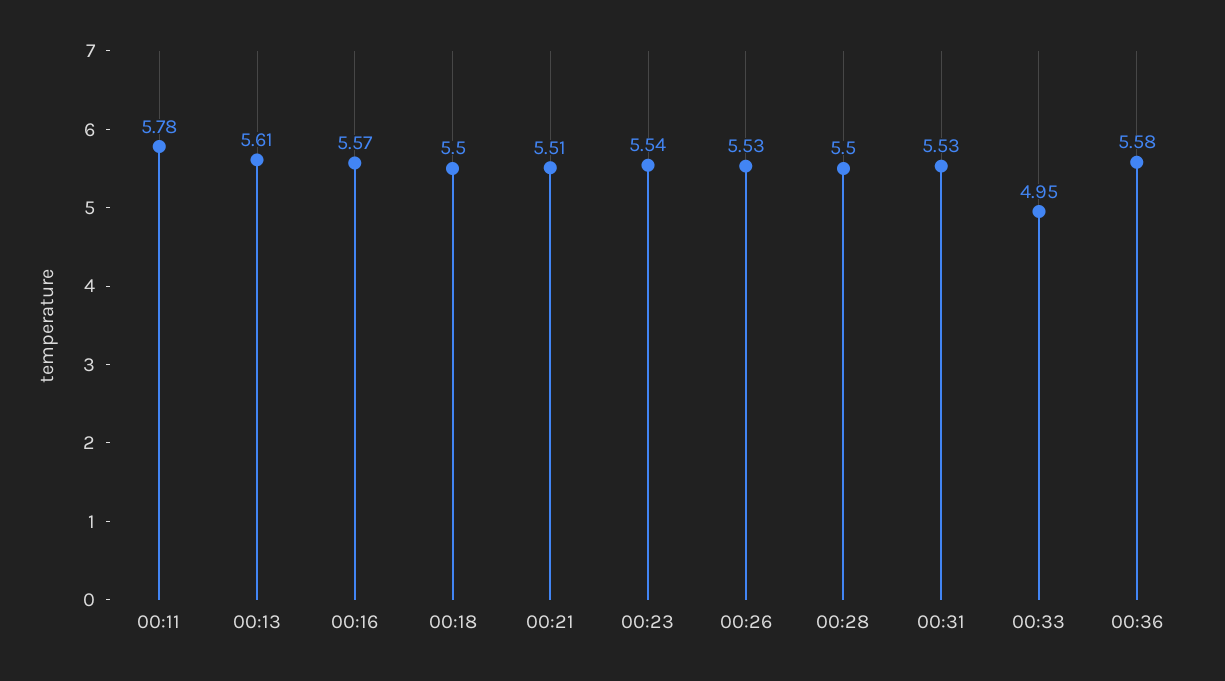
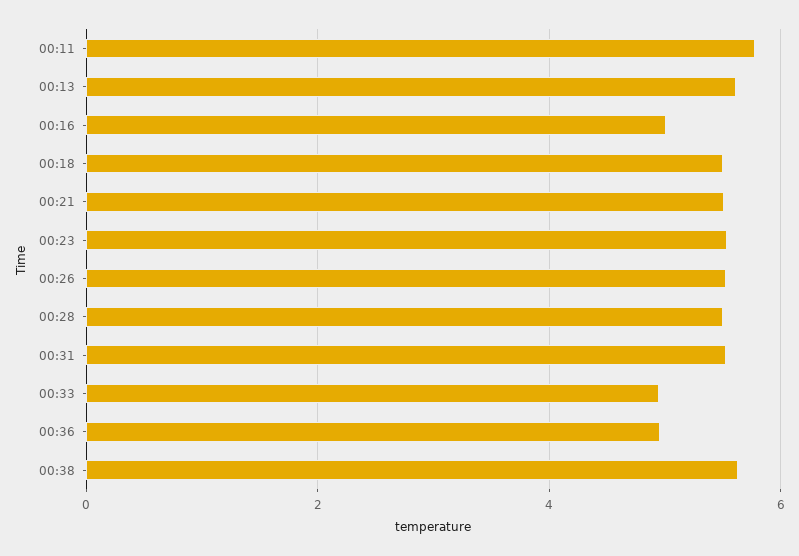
00:16: 5.57 -> 5
00:36: 5.58 -> 5
00:38: none -> 5.6

